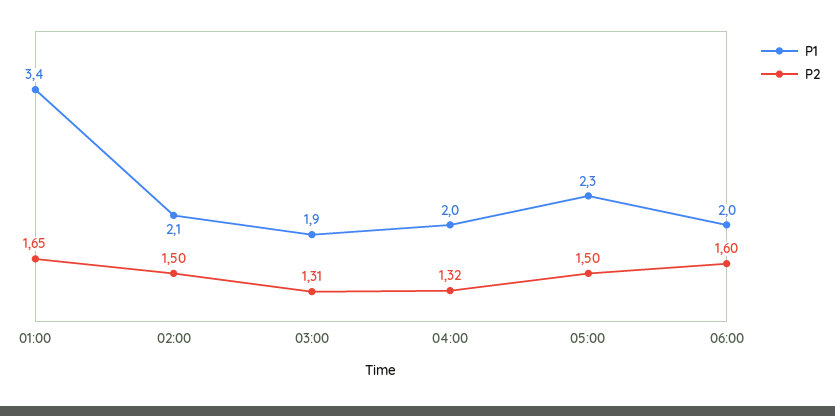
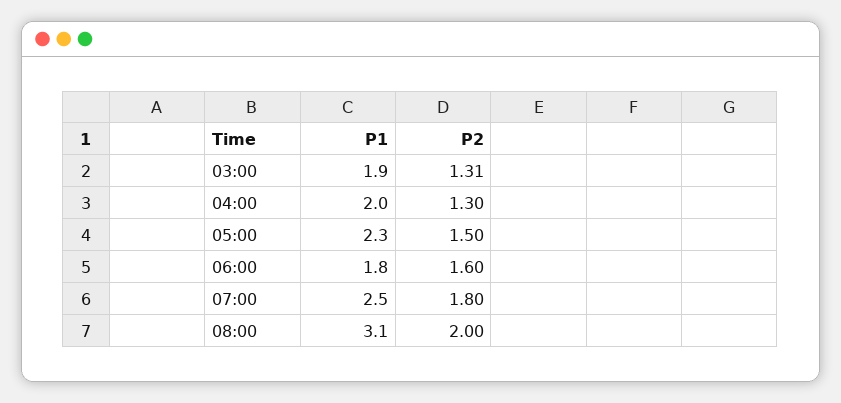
P1, 01:00: 3.4 -> none
P2, 01:00: 1.65 -> none
P1, 02:00: 2.1 -> none
P2, 02:00: 1.5 -> none
P2, 04:00: 1.32 -> 1.3
P1, 06:00: 2 -> 1.8
P1, 07:00: none -> 2.5
P2, 07:00: none -> 1.8
P1, 08:00: none -> 3.1
P2, 08:00: none -> 2

